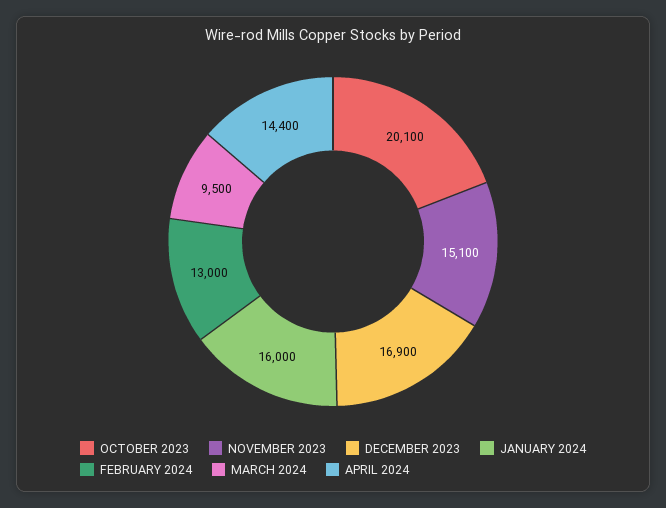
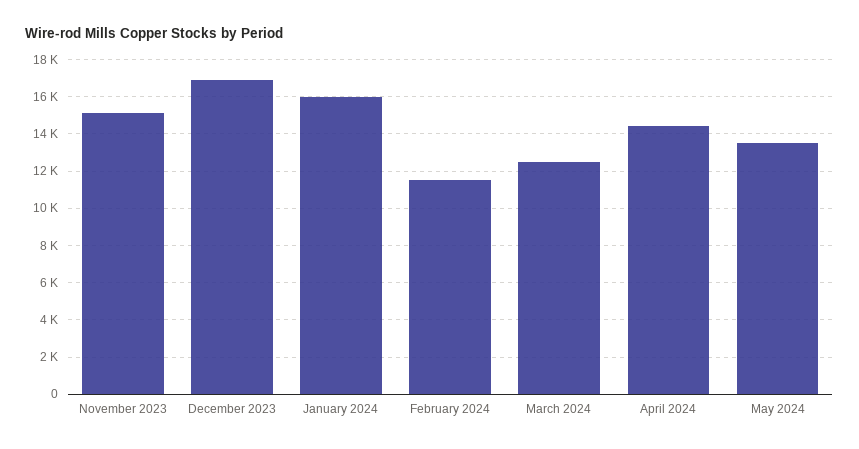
OCTOBER 2023: 20100 -> none
FEBRUARY 2024: 13000 -> 11500
MARCH 2024: 9500 -> 12500
May 2024: none -> 13500

